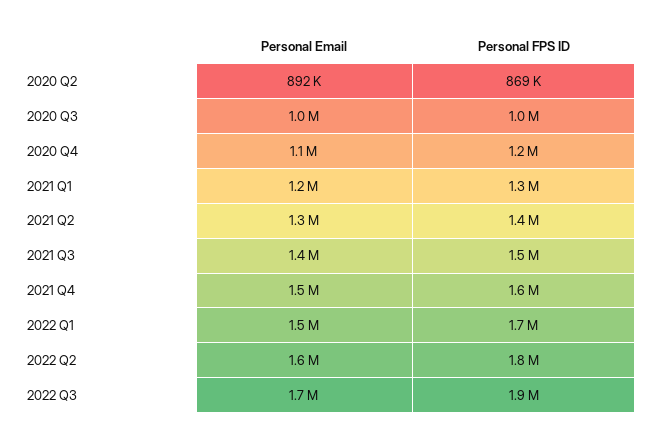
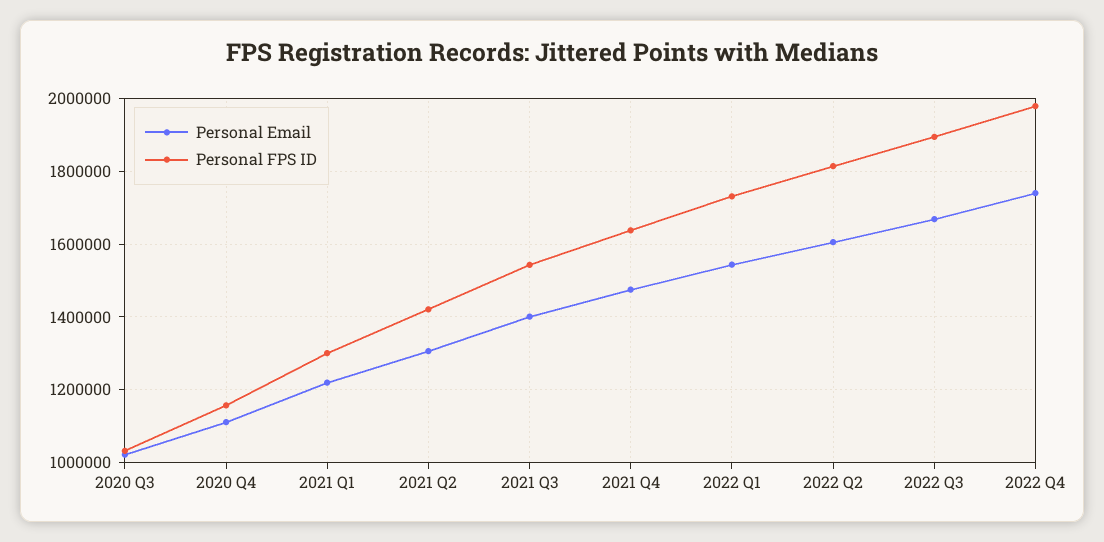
Personal Email, 2020 Q2: 892000 -> none
Personal FPS ID, 2020 Q2: 869000 -> none
Personal Email, 2022 Q4: none -> 1740000
Personal FPS ID, 2022 Q4: none -> 1980000

